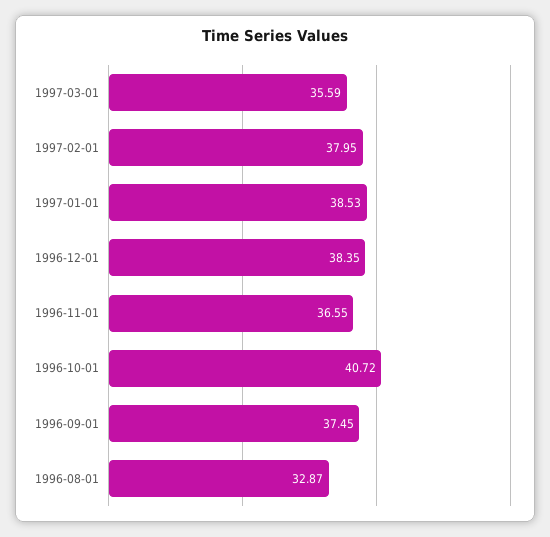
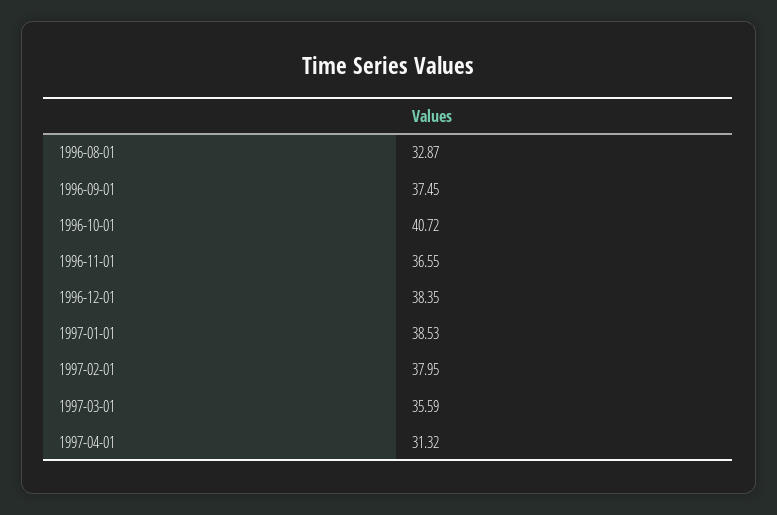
1997-04-01: none -> 31.32

